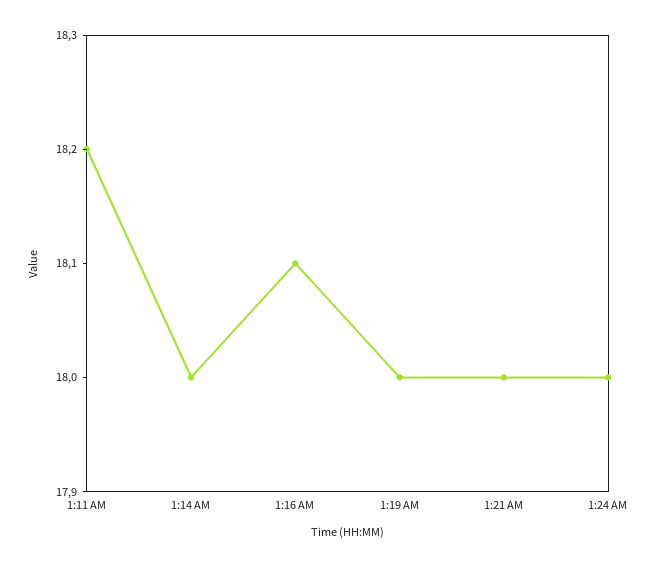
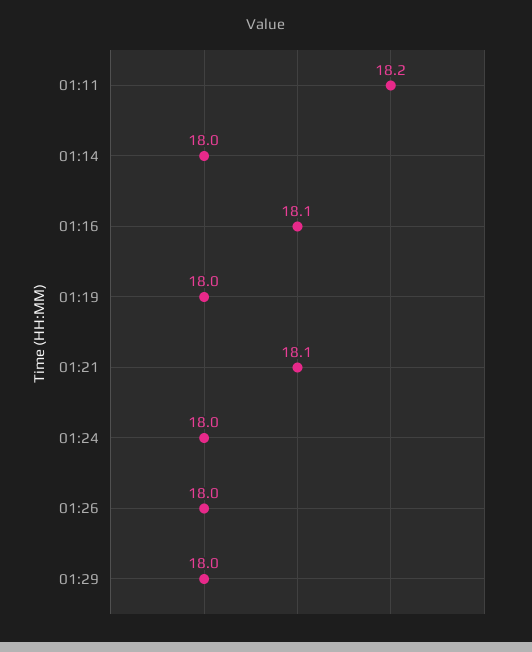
1:21 AM: 18 -> 18.1
01:26: none -> 18
01:29: none -> 18

